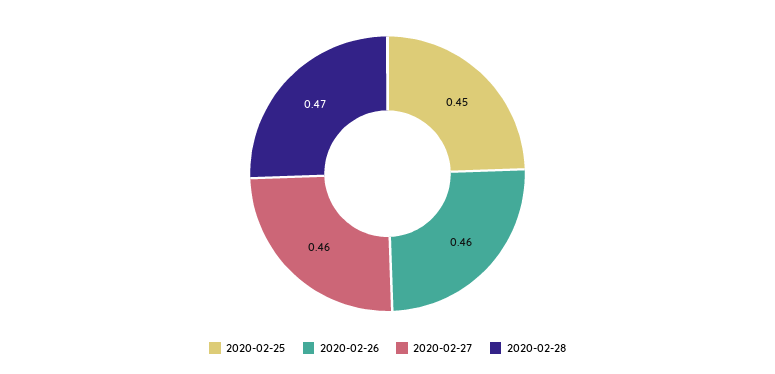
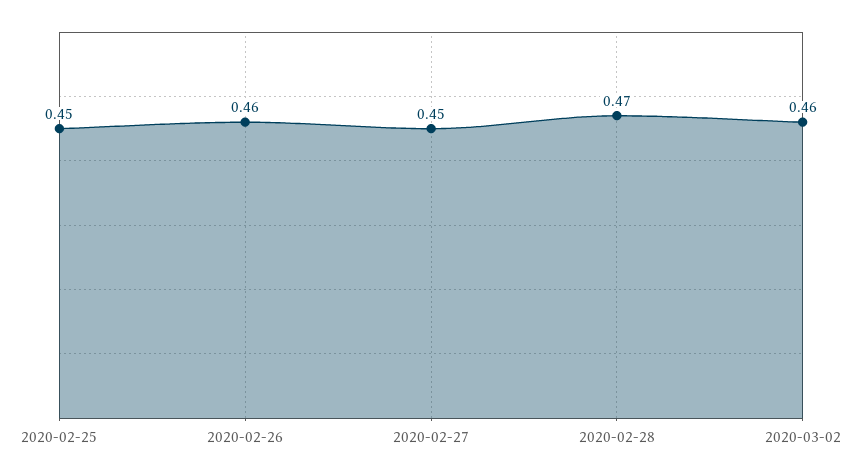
2020-02-27: 0.46 -> 0.45
2020-03-02: none -> 0.46

